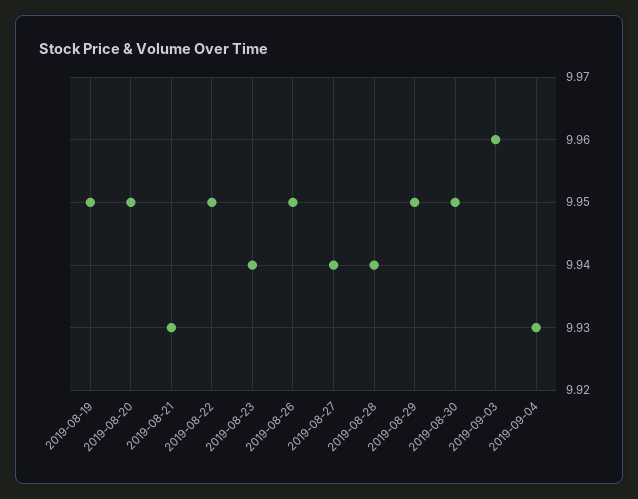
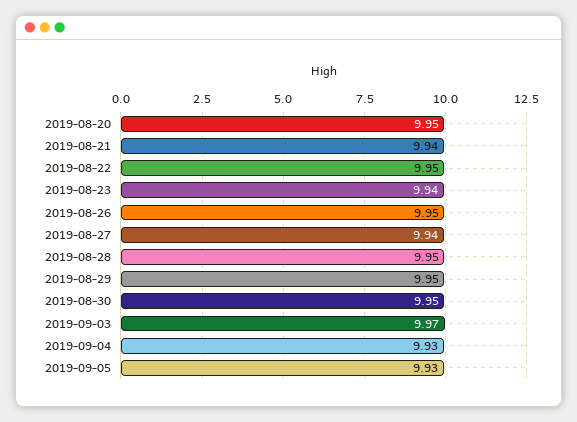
2019-08-19: 9.95 -> none
2019-08-21: 9.93 -> 9.94
2019-08-28: 9.94 -> 9.95
2019-09-03: 9.96 -> 9.97
2019-09-05: none -> 9.93

